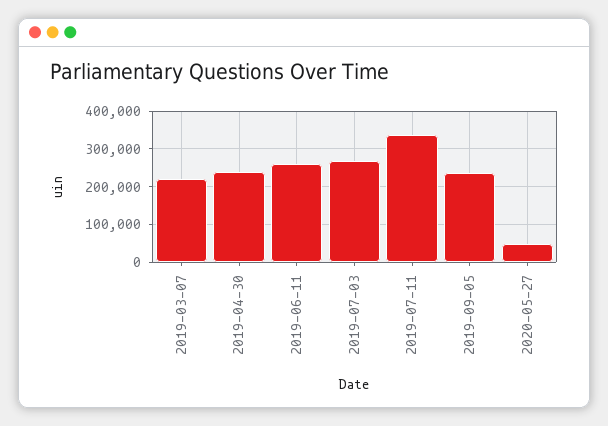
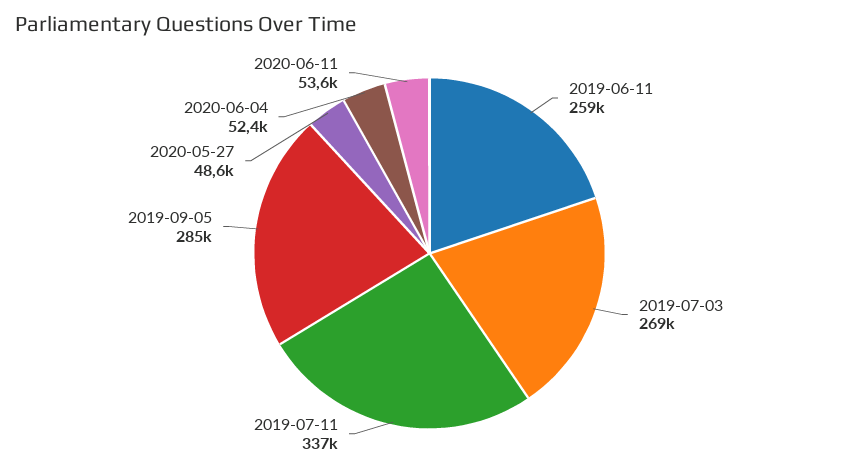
2019-03-07: 220000 -> none
2019-04-30: 240000 -> none
2019-09-05: 240000 -> 285000
2020-06-04: none -> 52400
2020-06-11: none -> 53600

